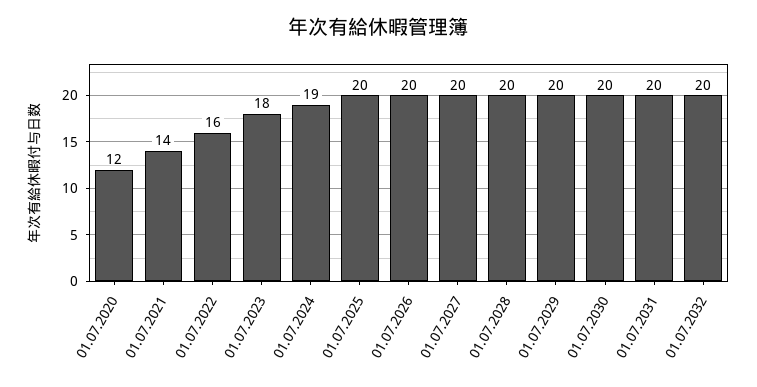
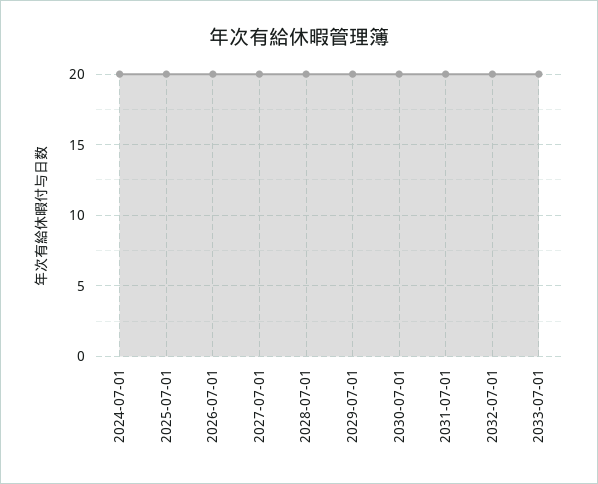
01.07.2020: 12 -> none
01.07.2021: 14 -> none
01.07.2022: 16 -> none
01.07.2023: 18 -> none
01.07.2024: 19 -> 20
2033-07-01: none -> 20

